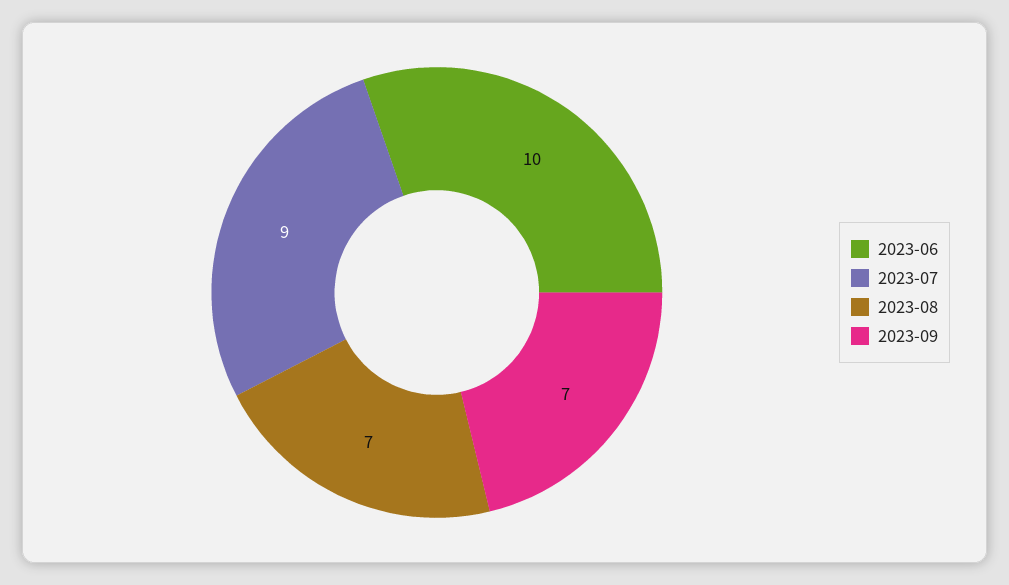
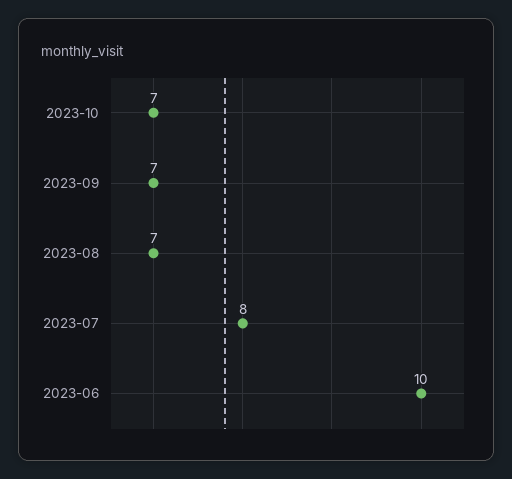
2023-07: 9 -> 8
2023-10: none -> 7

